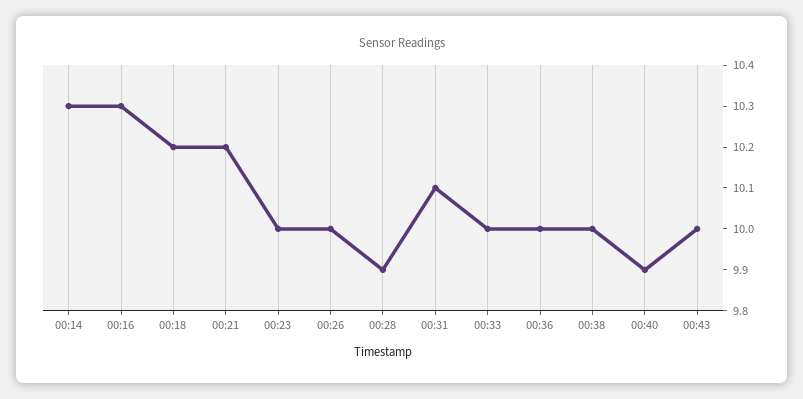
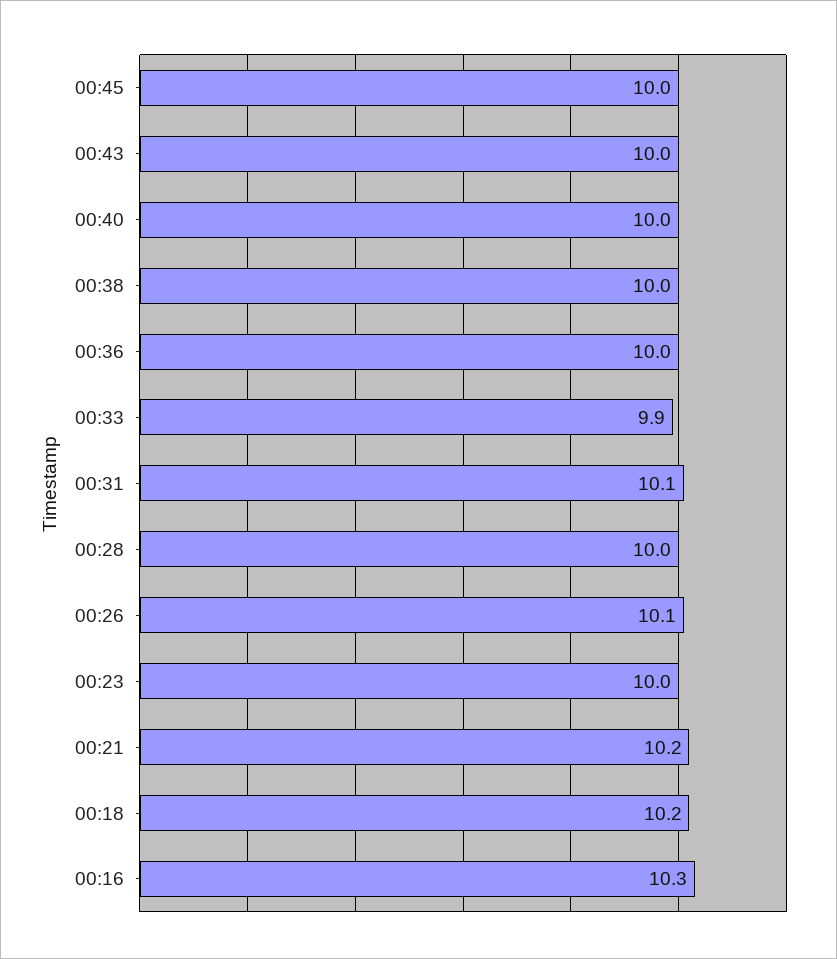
00:14: 10.3 -> none
00:26: 10 -> 10.1
00:28: 9.9 -> 10
00:33: 10 -> 9.9
00:40: 9.9 -> 10
00:45: none -> 10

